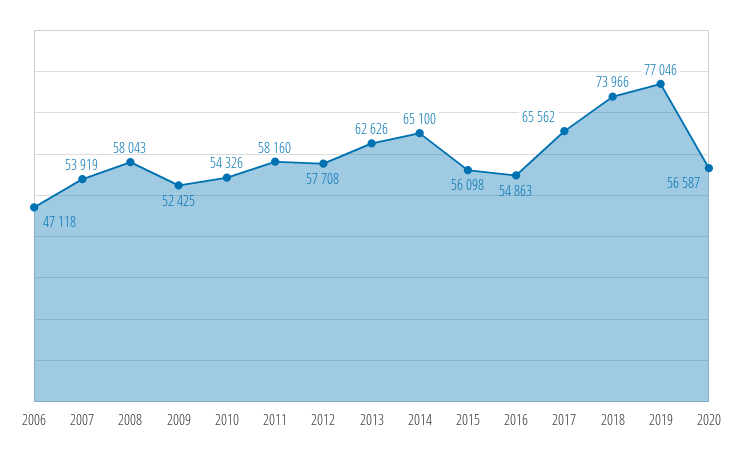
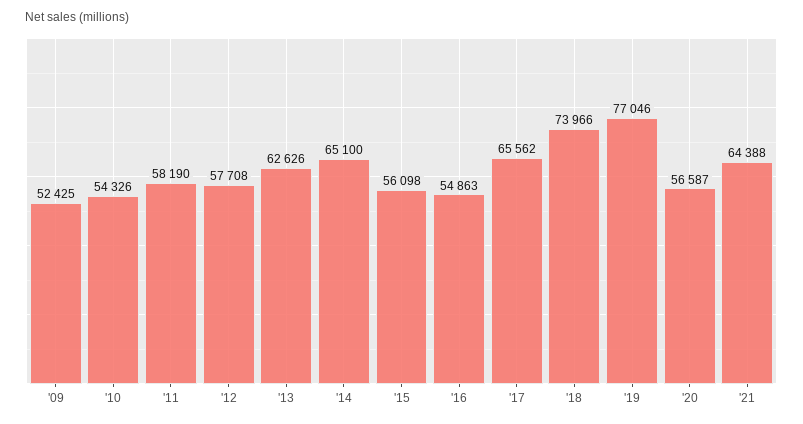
2006: 47118 -> none
2007: 53919 -> none
2008: 58043 -> none
2011: 58160 -> 58190
'21: none -> 64388

